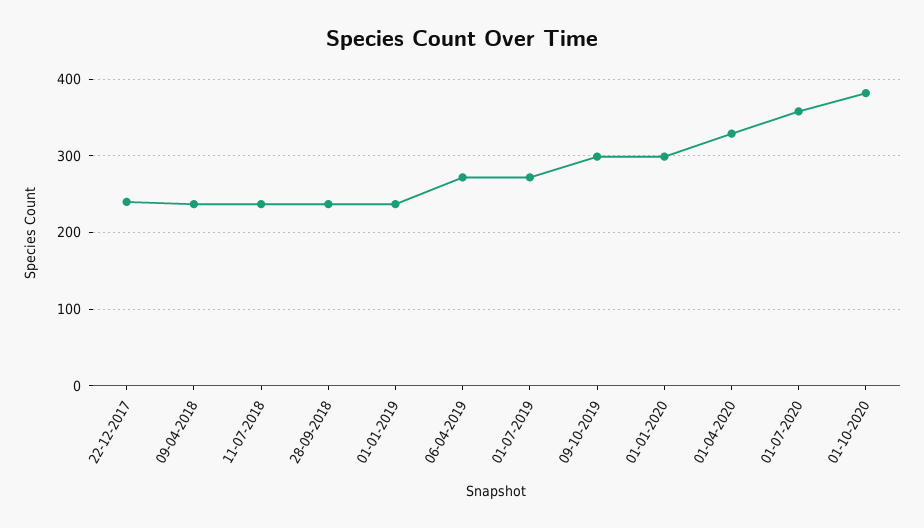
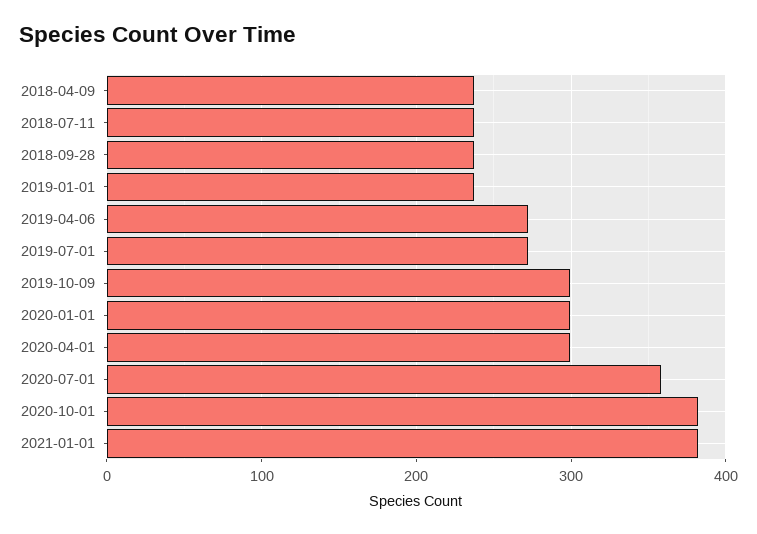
22-12-2017: 240 -> none
01-04-2020: 330 -> 300
2021-01-01: none -> 380

